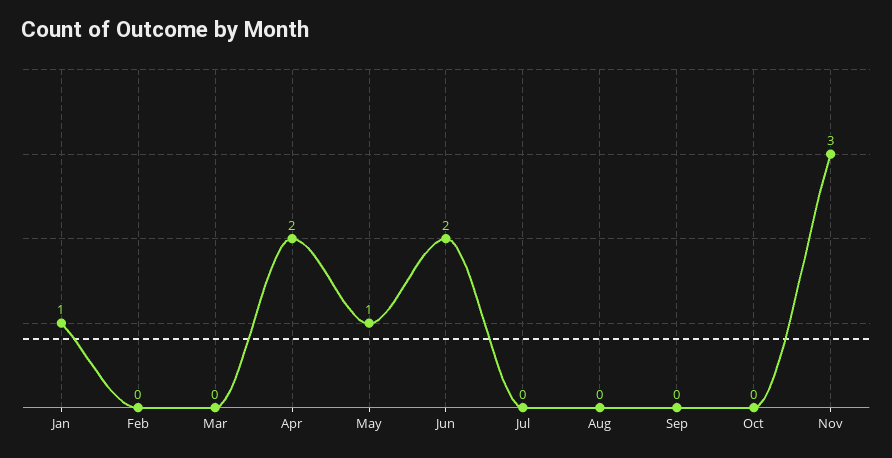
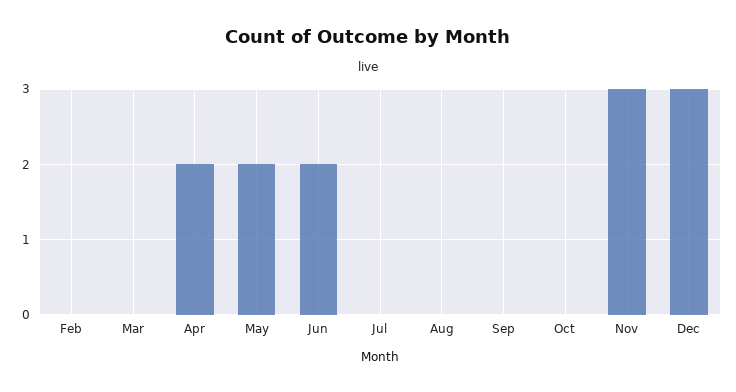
Jan: 1 -> none
May: 1 -> 2
Dec: none -> 3

